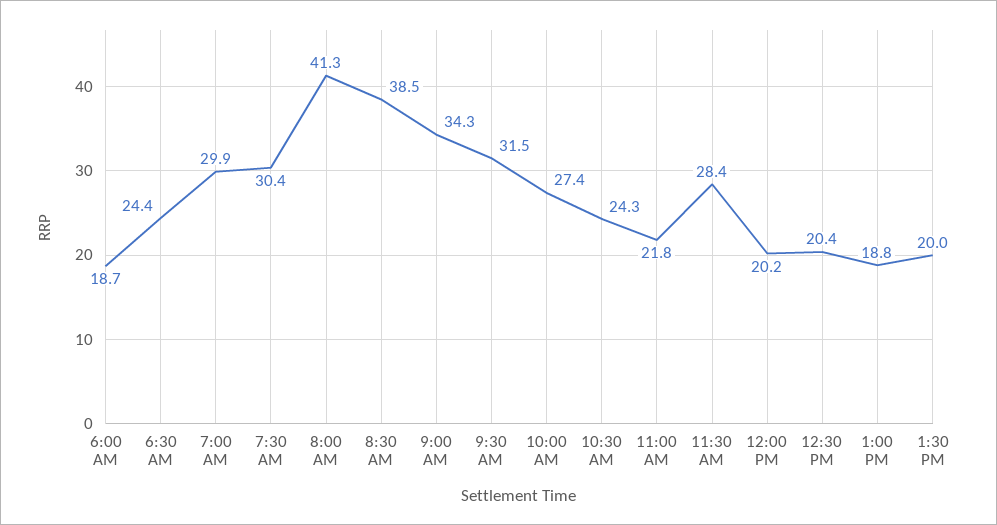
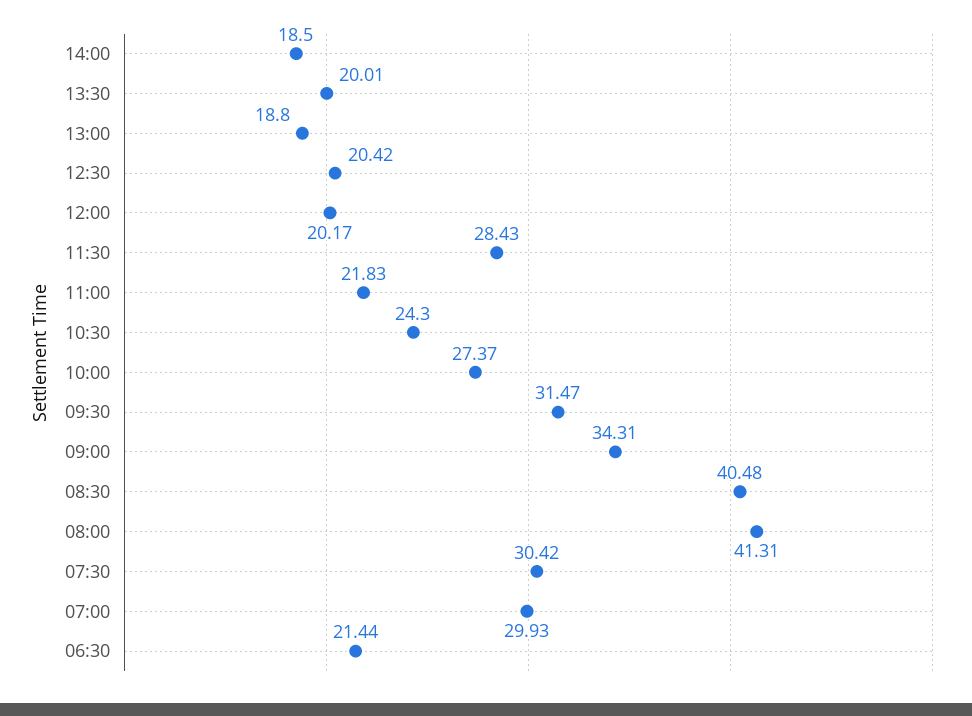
6:00 AM: 18.7 -> none
6:30 AM: 24.4 -> 21.44
8:30 AM: 38.5 -> 40.48
14:00: none -> 18.5

